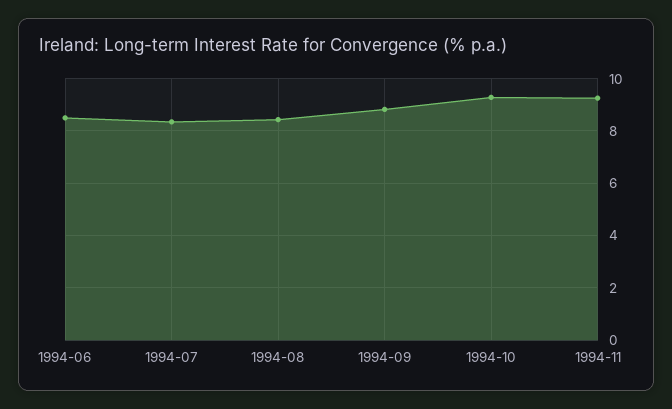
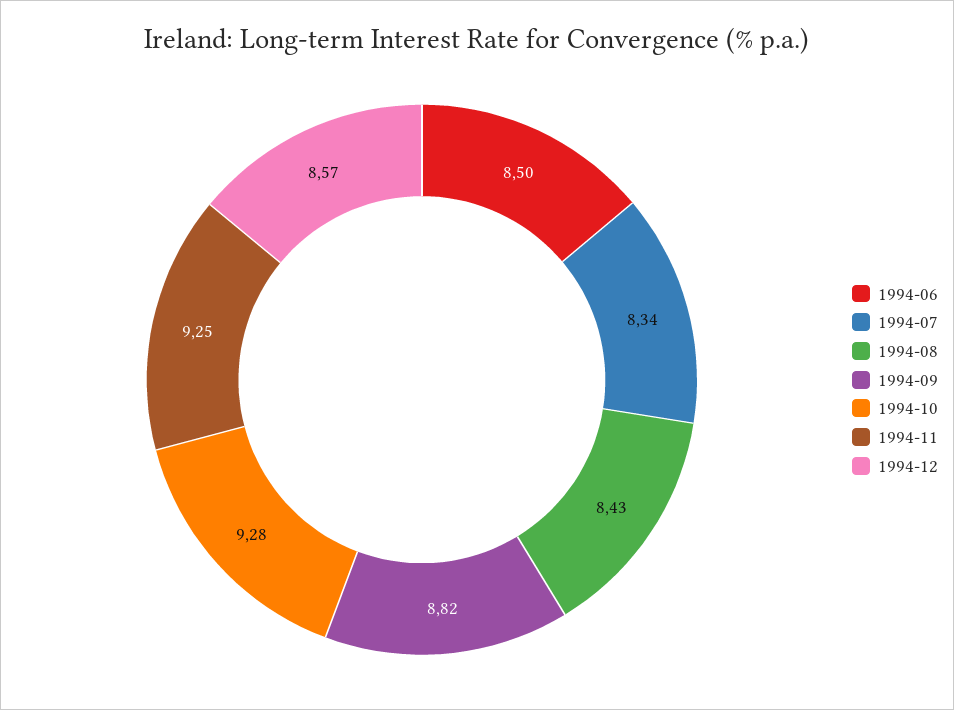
1994-12: none -> 8.57

